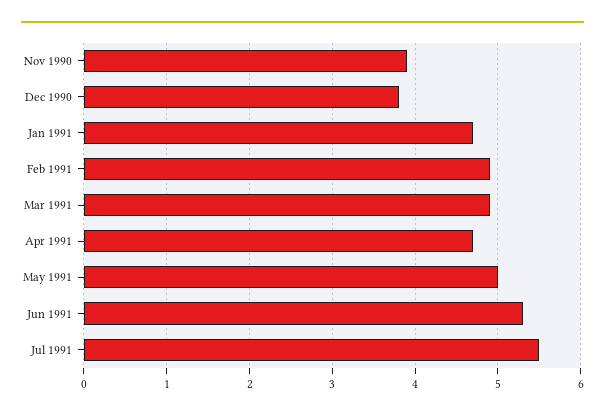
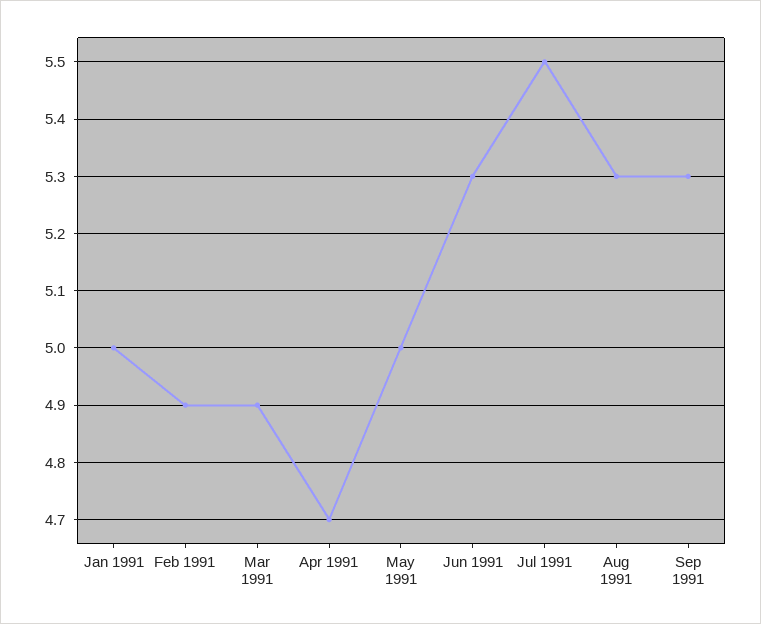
Nov 1990: 3.9 -> none
Dec 1990: 3.8 -> none
Jan 1991: 4.7 -> 5
Aug 1991: none -> 5.3
Sep 1991: none -> 5.3

